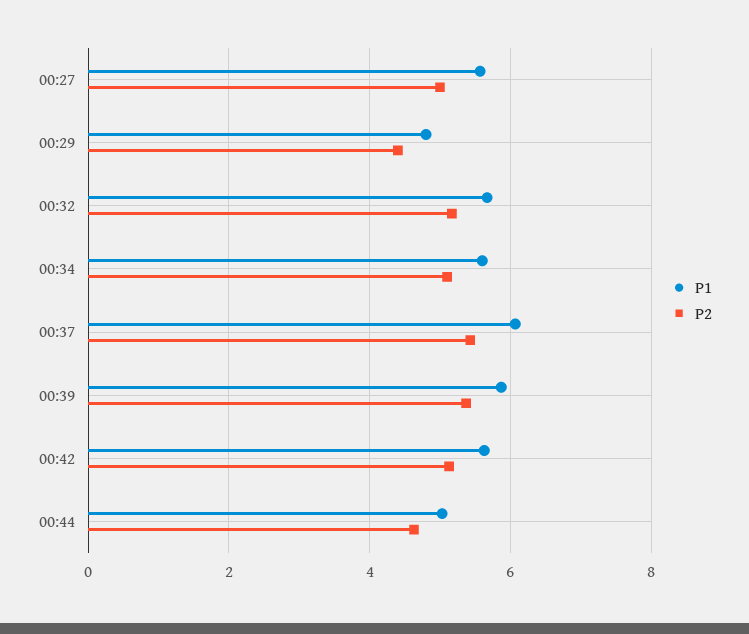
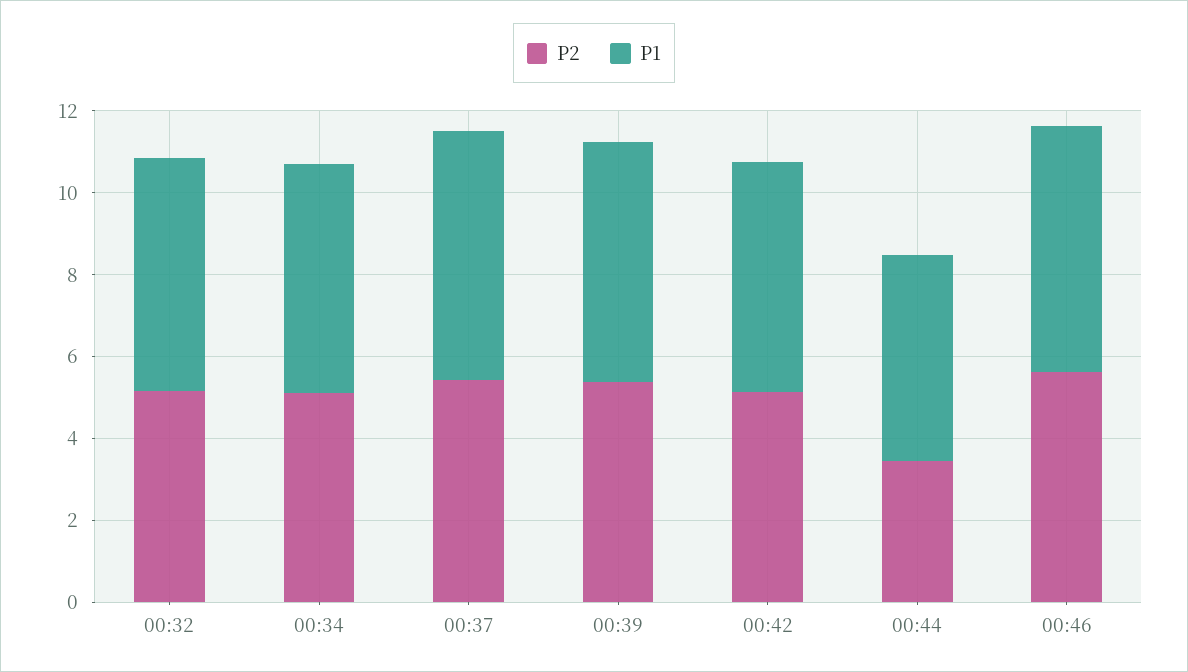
P1, 00:27: 5.6 -> none
P2, 00:27: 5 -> none
P1, 00:29: 4.8 -> none
P2, 00:29: 4.4 -> none
P2, 00:44: 4.6 -> 3.5
P2, 00:46: none -> 5.5
P1, 00:46: none -> 6

